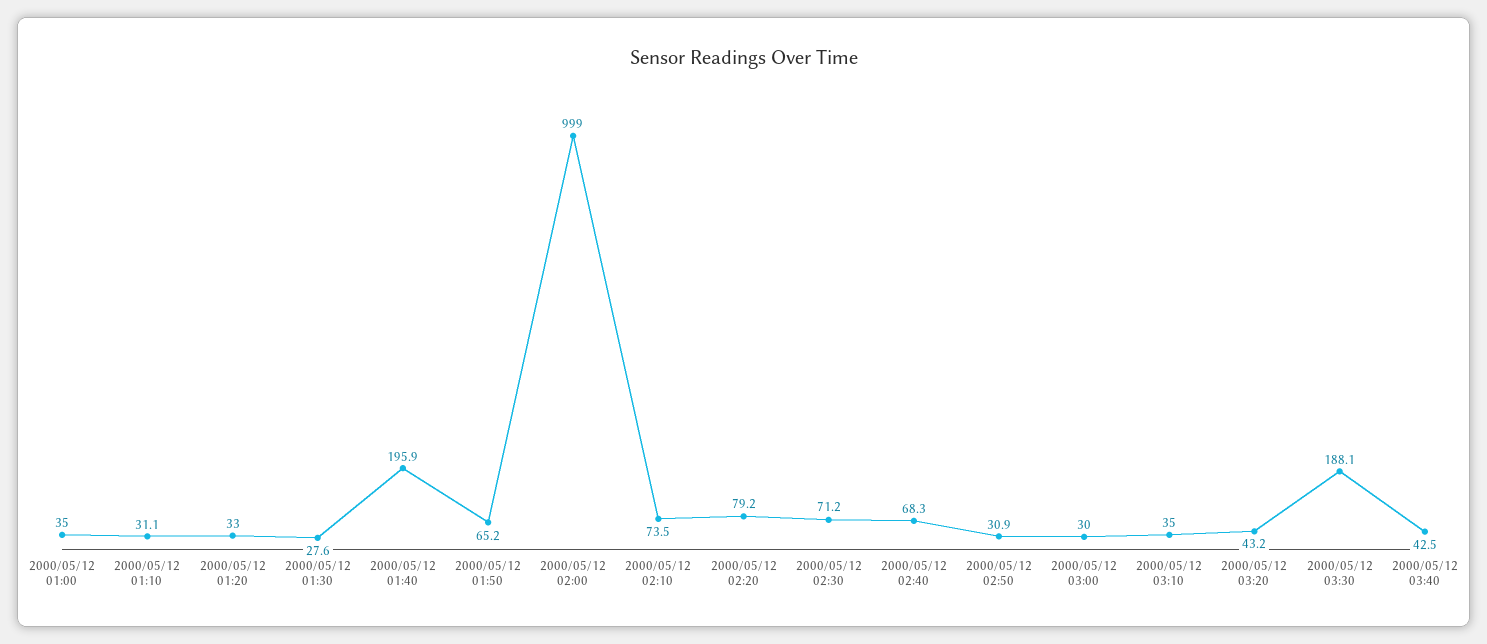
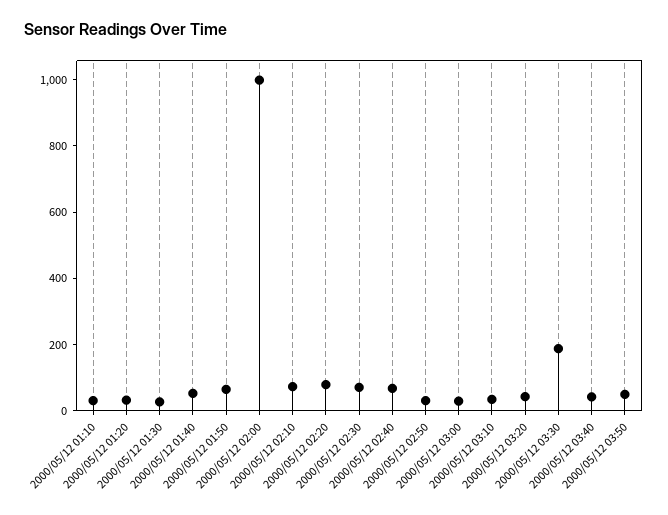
2000/05/12 01:00: 35 -> none
2000/05/12 01:40: 195.9 -> 50
2000/05/12 03:50: none -> 50

